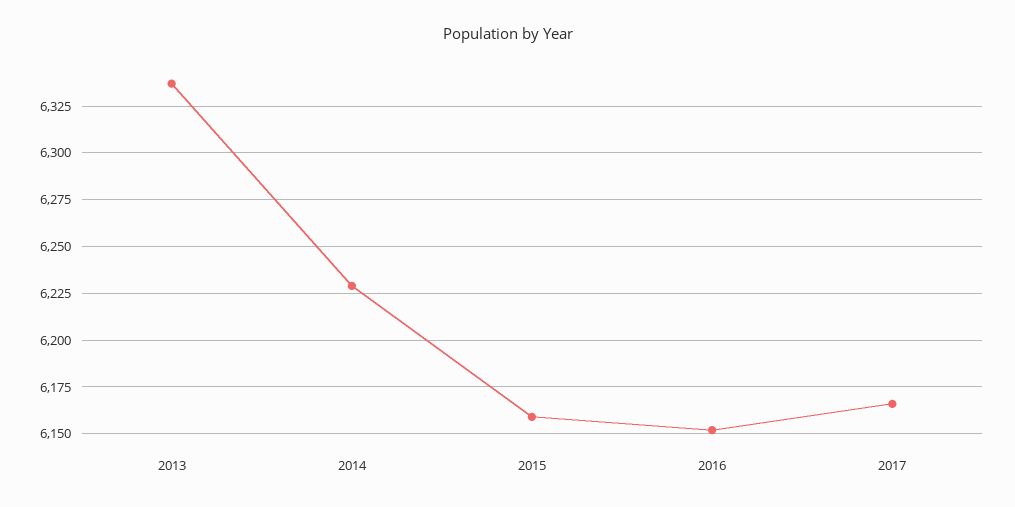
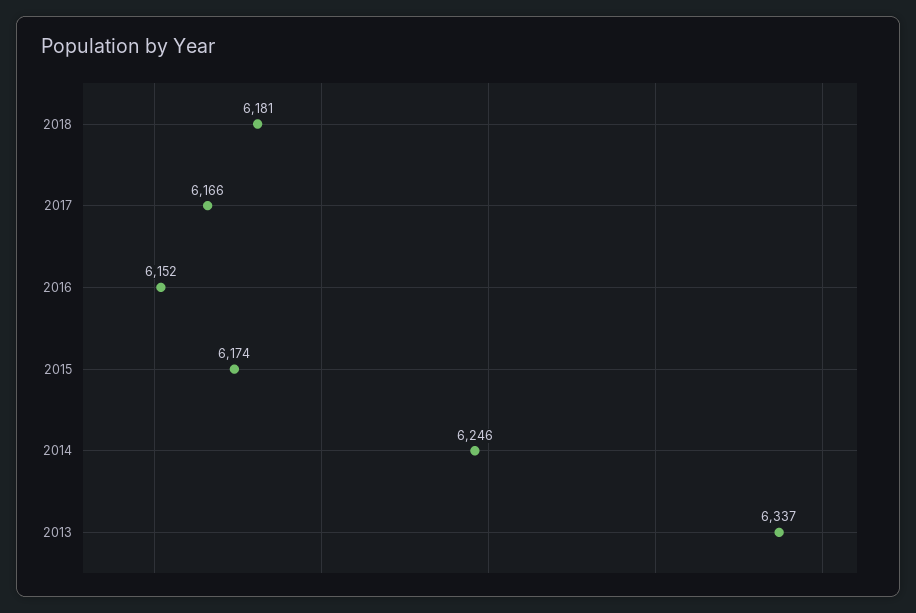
2014: 6230 -> 6246
2015: 6160 -> 6174
2018: none -> 6181

